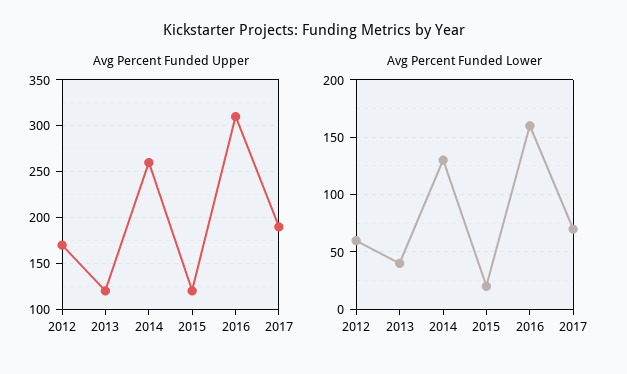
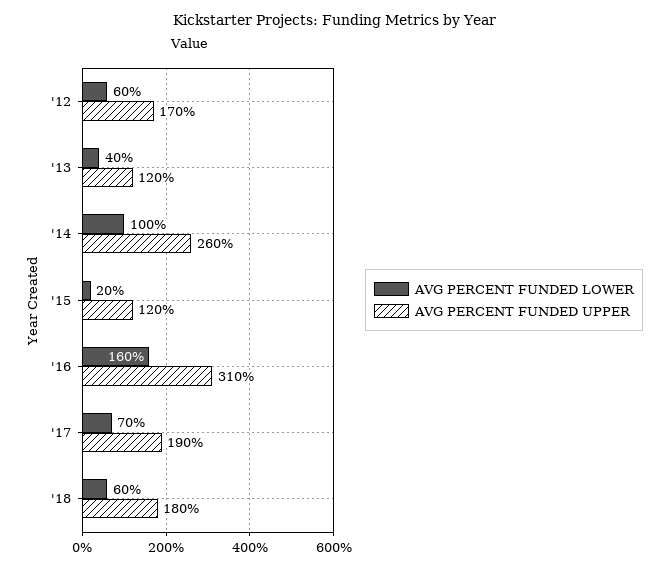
Avg Percent Funded Lower, 2014: 130 -> 100
Avg Percent Funded Lower, '18: none -> 60
Avg Percent Funded Upper, '18: none -> 180

